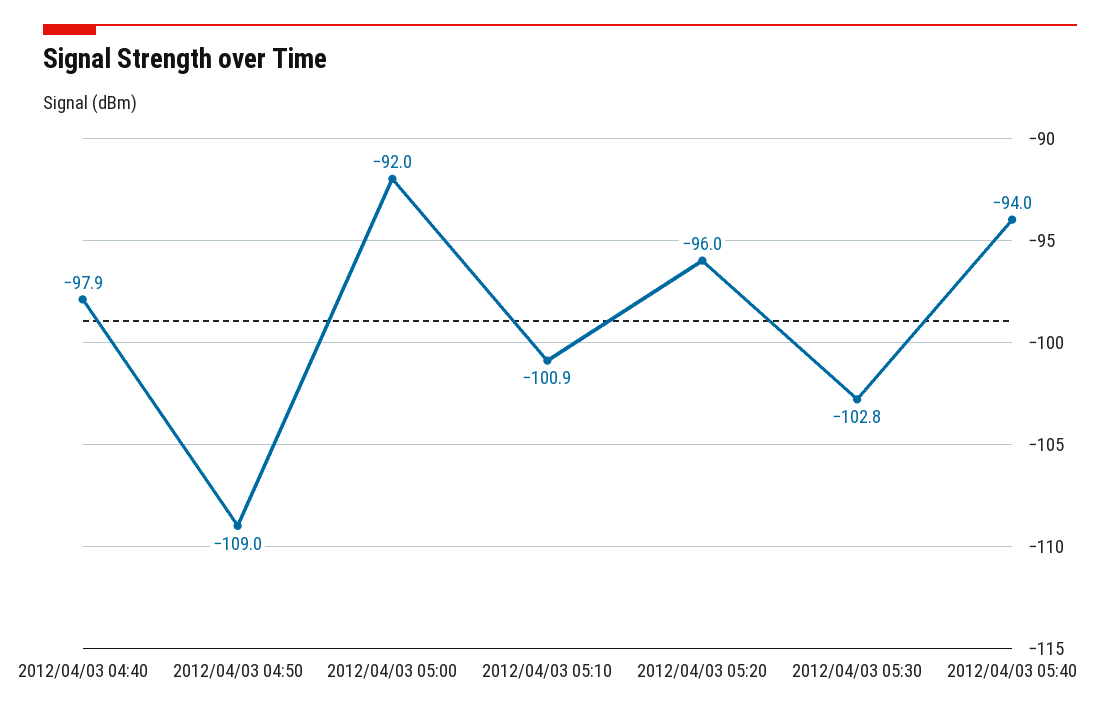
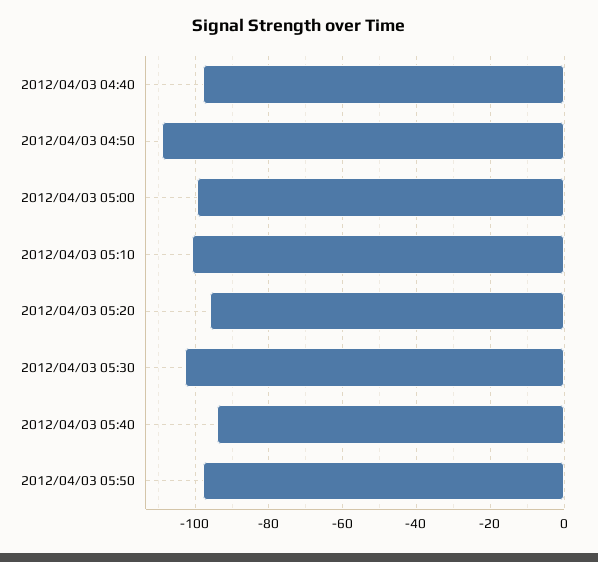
2012/04/03 05:00: -92 -> -100
2012/04/03 05:50: none -> -98

